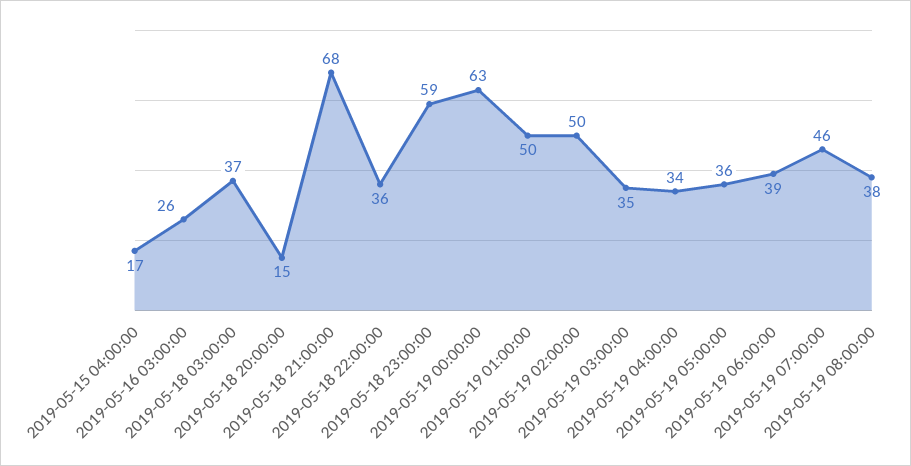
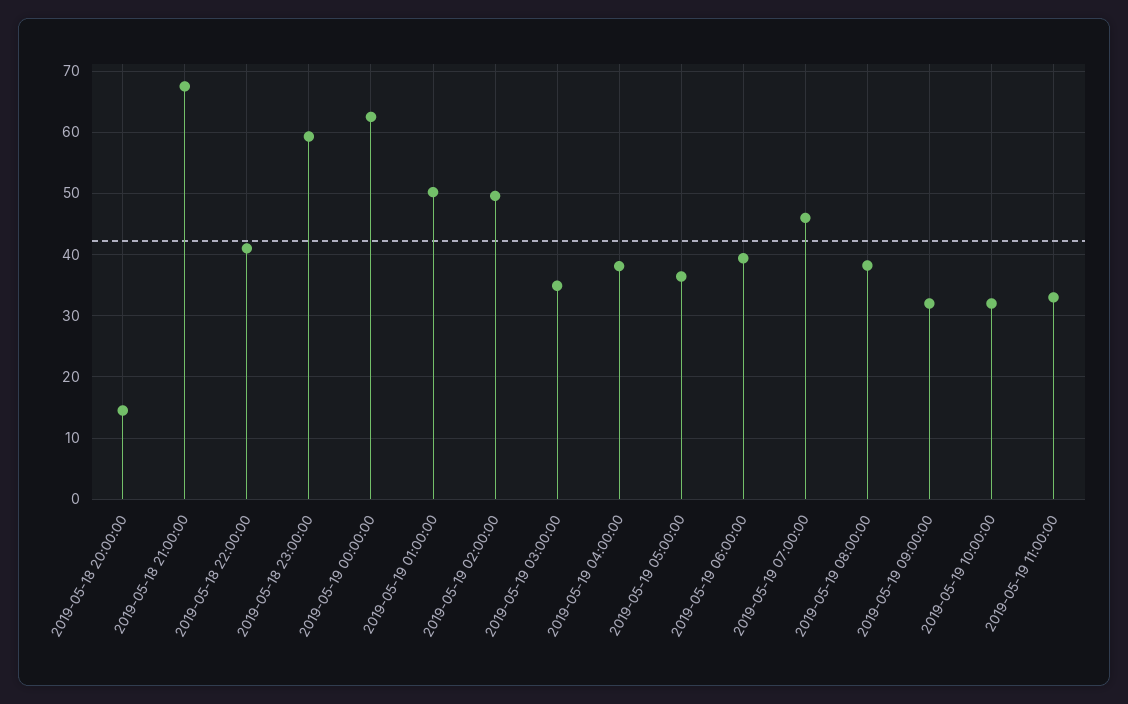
2019-05-15 04:00:00: 17 -> none
2019-05-16 03:00:00: 26 -> none
2019-05-18 03:00:00: 37 -> none
2019-05-18 22:00:00: 36 -> 41
2019-05-19 04:00:00: 34 -> 38
2019-05-19 09:00:00: none -> 32
2019-05-19 10:00:00: none -> 32
2019-05-19 11:00:00: none -> 33

